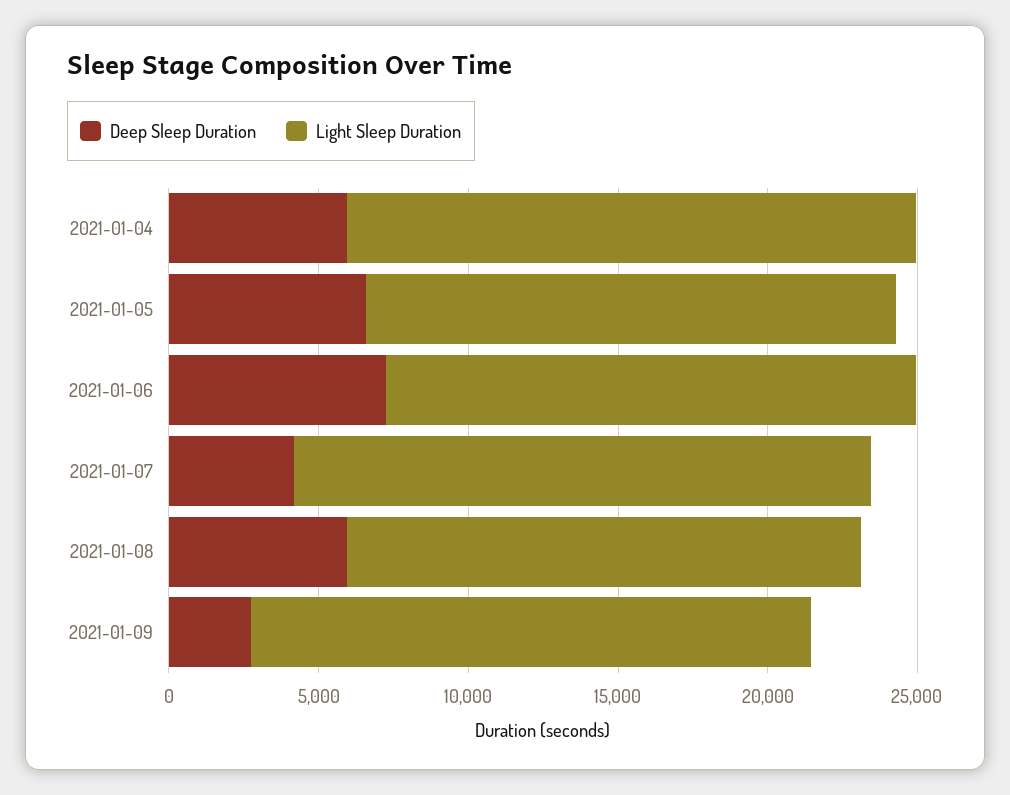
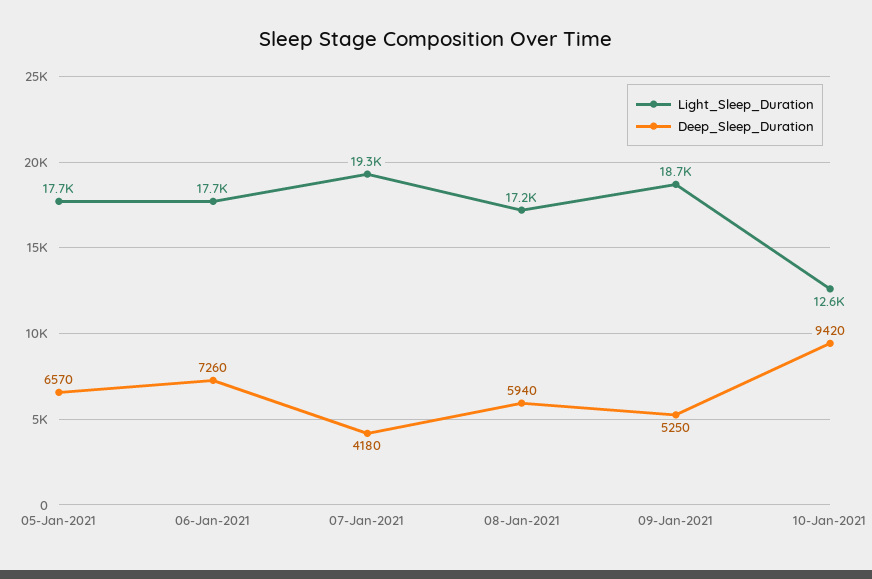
Deep Sleep Duration, 2021-01-04: 6000 -> none
Light Sleep Duration, 2021-01-04: 19000 -> none
Deep Sleep Duration, 2021-01-09: 3000 -> 5250
Light Sleep Duration, 10-Jan-2021: none -> 12600
Deep Sleep Duration, 10-Jan-2021: none -> 9420

